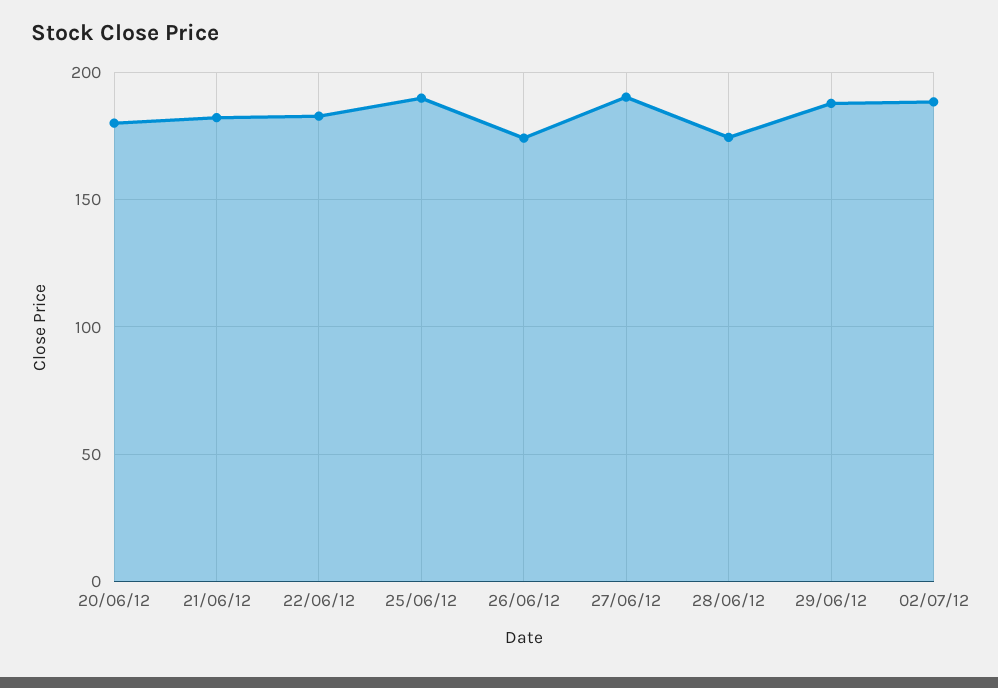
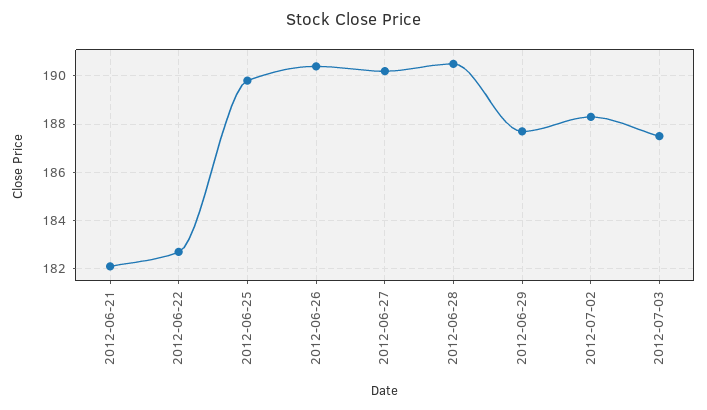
20/06/12: 180 -> none
26/06/12: 175 -> 190.5
28/06/12: 175 -> 190.5
2012-07-03: none -> 187.5

